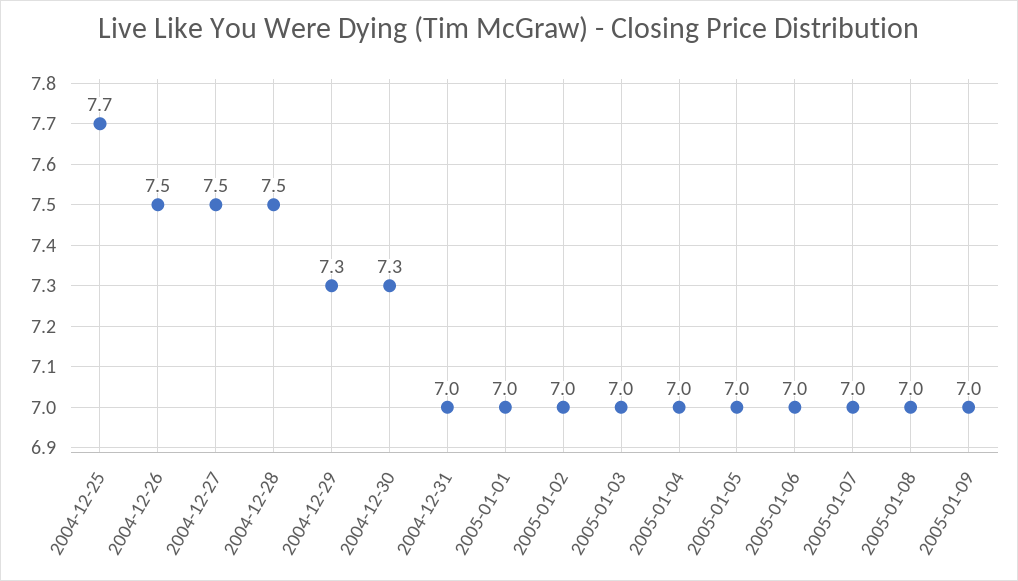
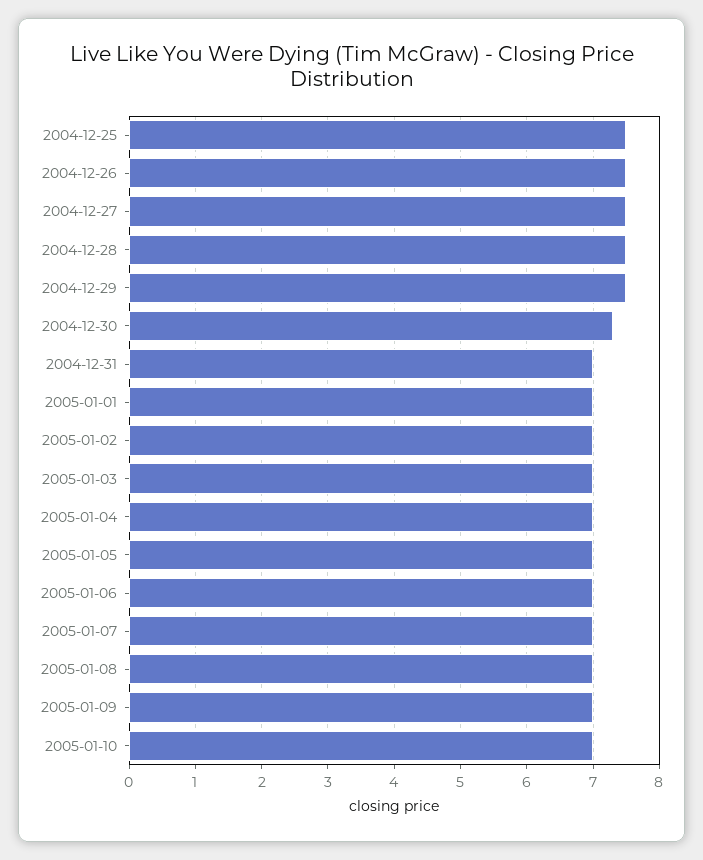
2004-12-25: 7.7 -> 7.5
2004-12-29: 7.3 -> 7.5
2005-01-10: none -> 7

